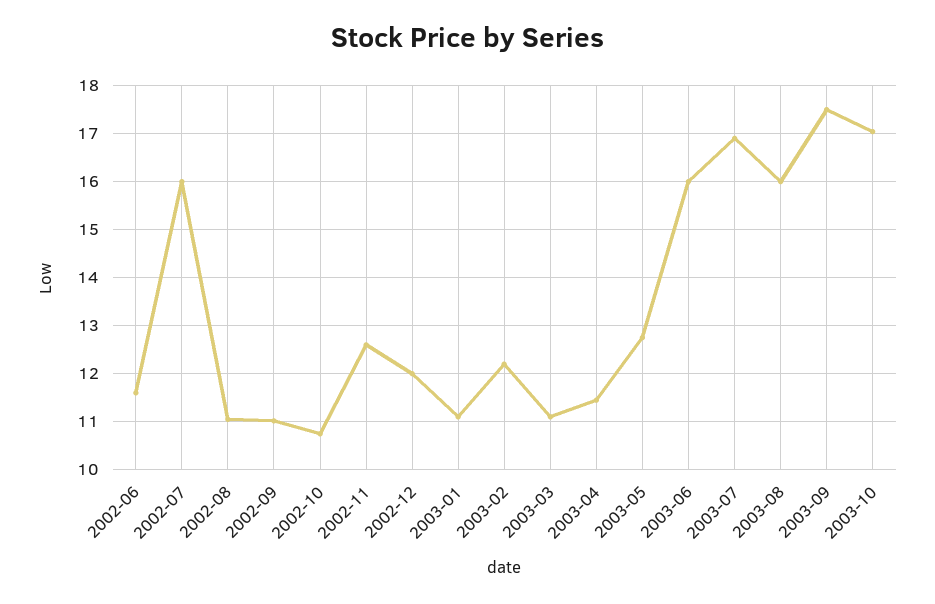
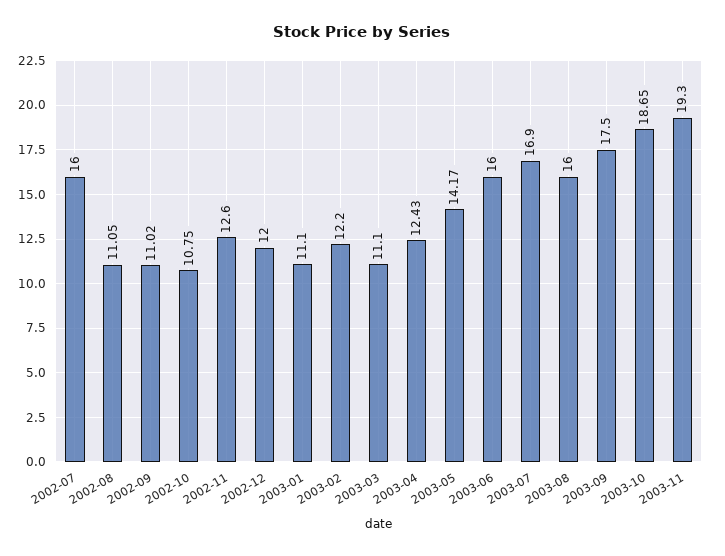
2002-06: 11.6 -> none
2003-04: 11.4 -> 12.43
2003-05: 12.8 -> 14.17
2003-10: 17 -> 18.65
2003-11: none -> 19.3

